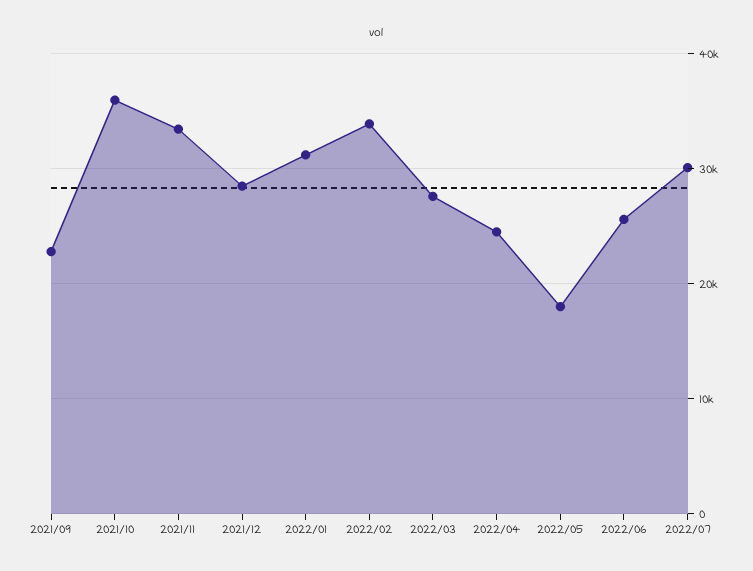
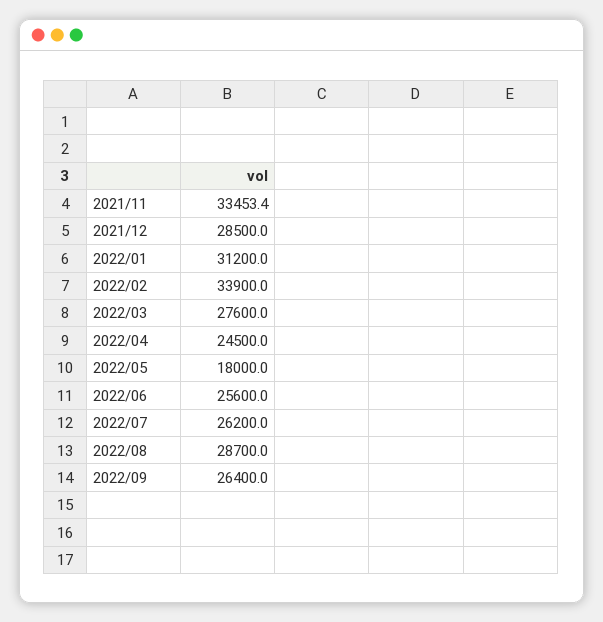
2021/09: 23000 -> none
2021/10: 36000 -> none
2022/07: 30000 -> 26200
2022/08: none -> 28700
2022/09: none -> 26400

